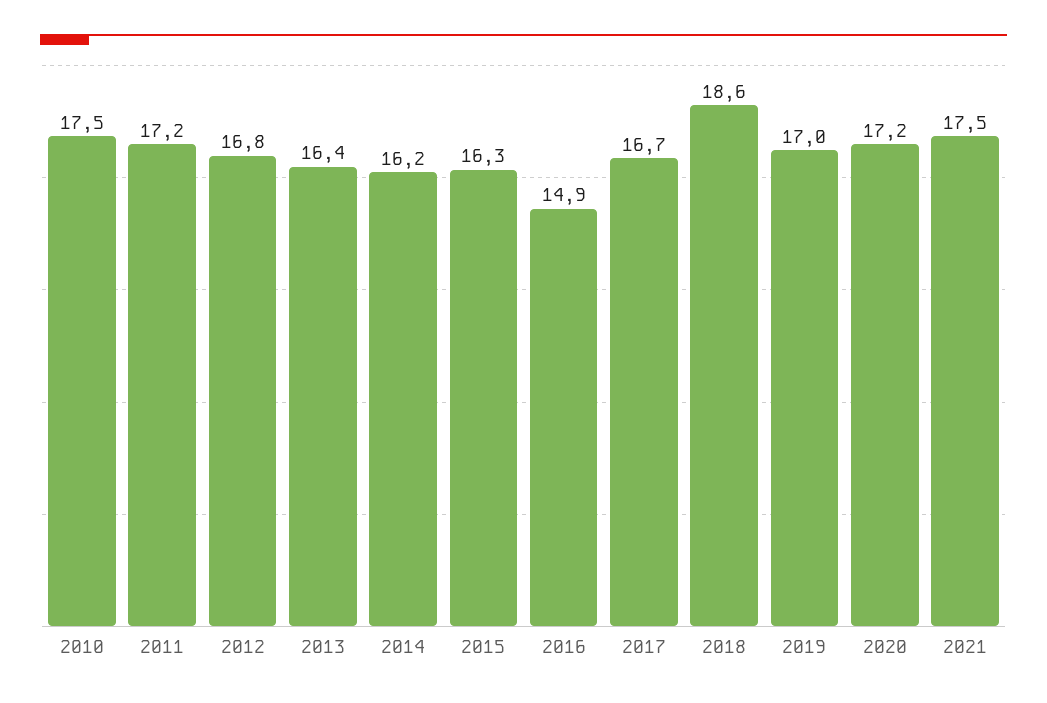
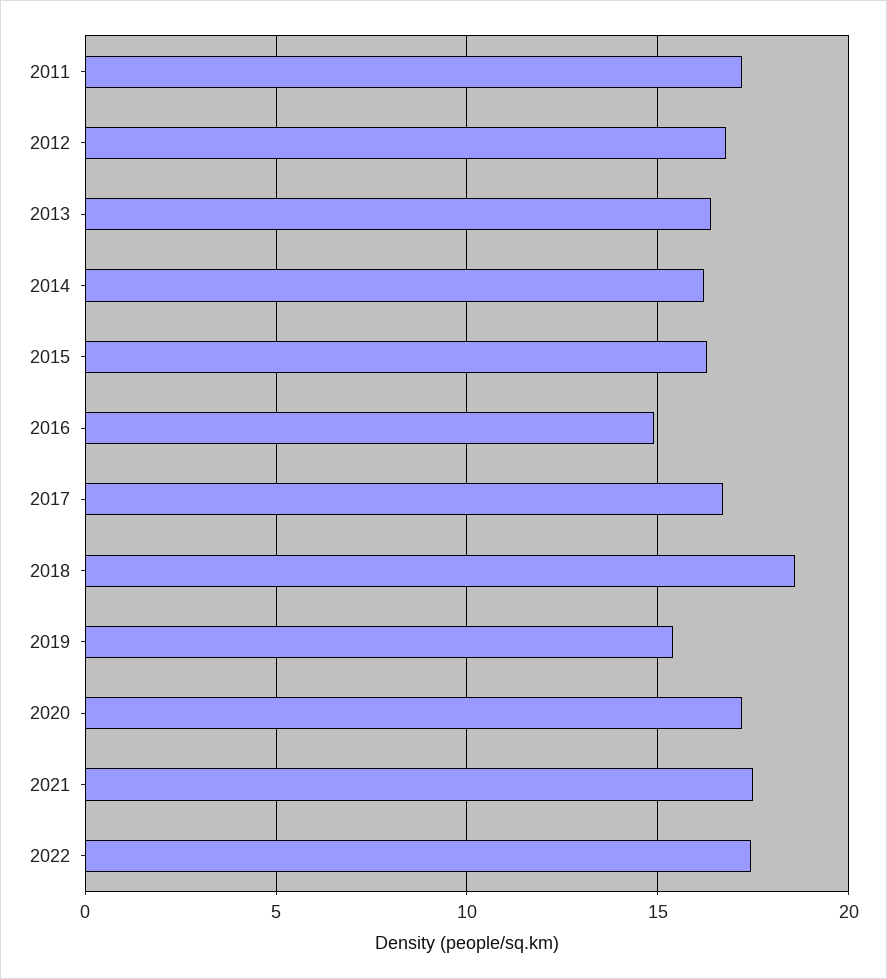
2010: 17.5 -> none
2019: 17 -> 15.5
2022: none -> 17.5

